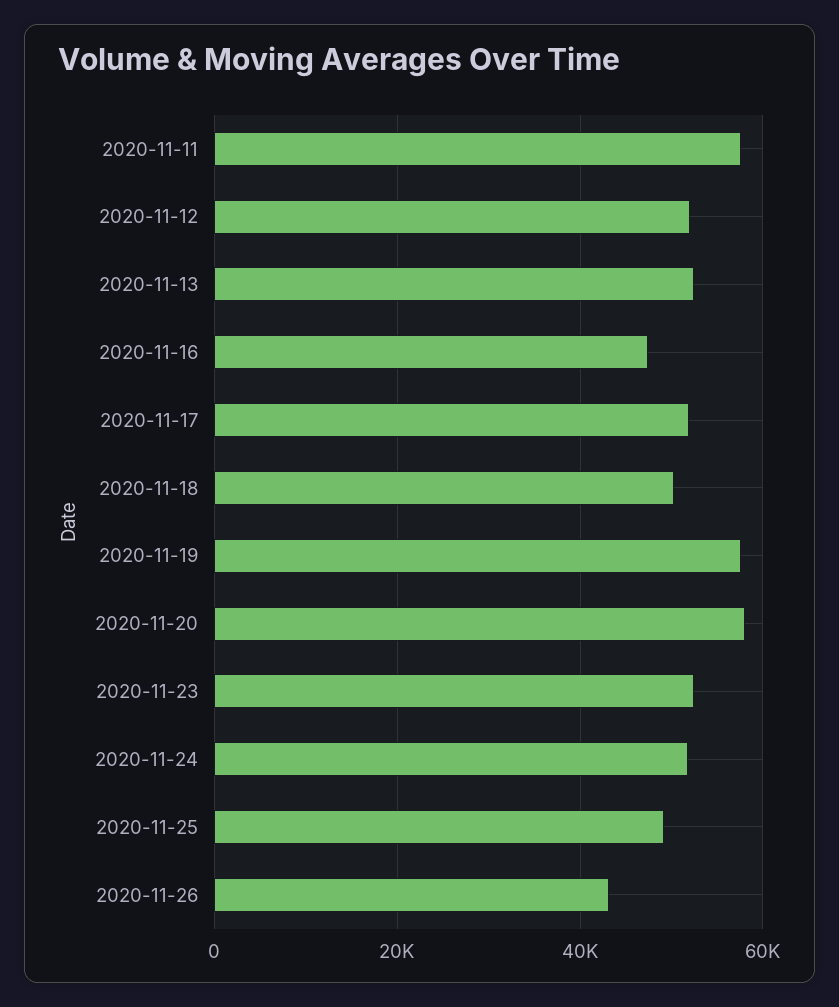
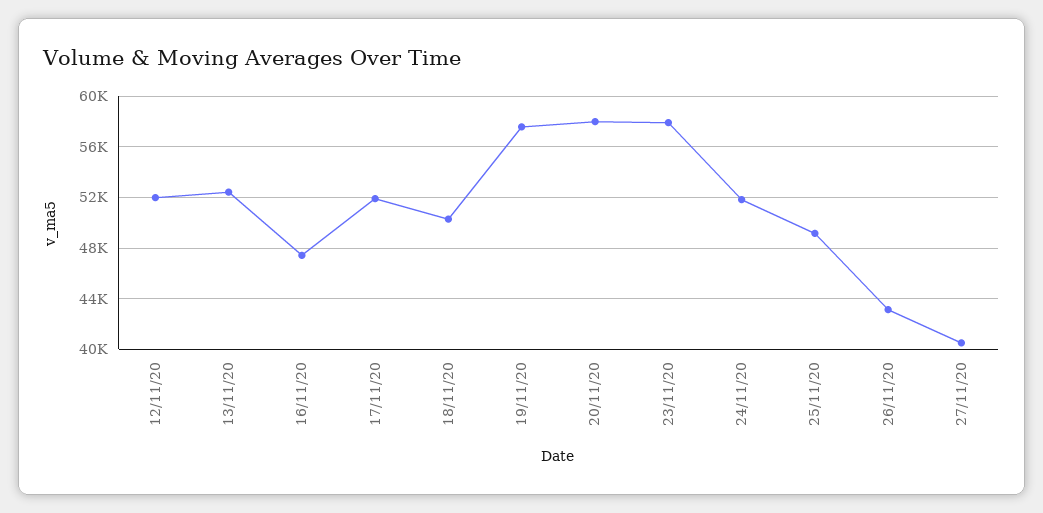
2020-11-11: 58000 -> none
2020-11-23: 52000 -> 58000
27/11/20: none -> 40500

